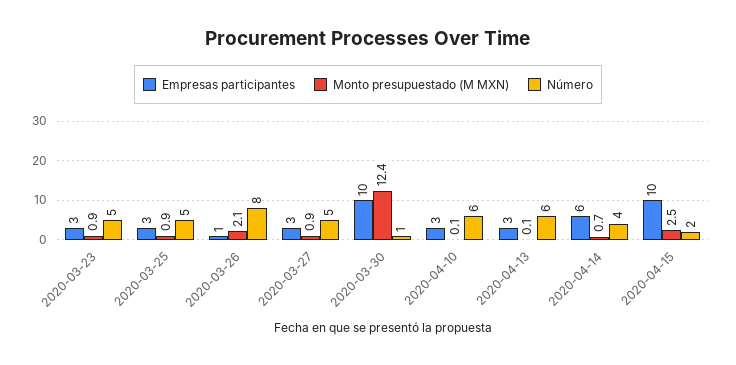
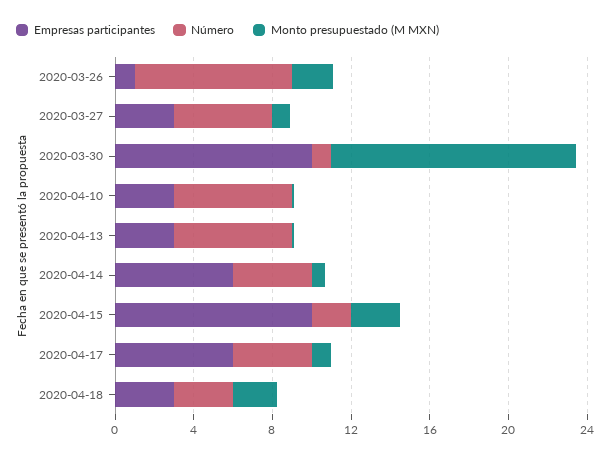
Empresas participantes, 2020-03-23: 3 -> none
Monto presupuestado (M MXN), 2020-03-23: 0.9 -> none
Número, 2020-03-23: 5 -> none
Empresas participantes, 2020-03-25: 3 -> none
Monto presupuestado (M MXN), 2020-03-25: 0.9 -> none
Número, 2020-03-25: 5 -> none
Empresas participantes, 2020-04-17: none -> 6
Número, 2020-04-17: none -> 4
Monto presupuestado (M MXN), 2020-04-17: none -> 1
Empresas participantes, 2020-04-18: none -> 3
Número, 2020-04-18: none -> 3
Monto presupuestado (M MXN), 2020-04-18: none -> 2

